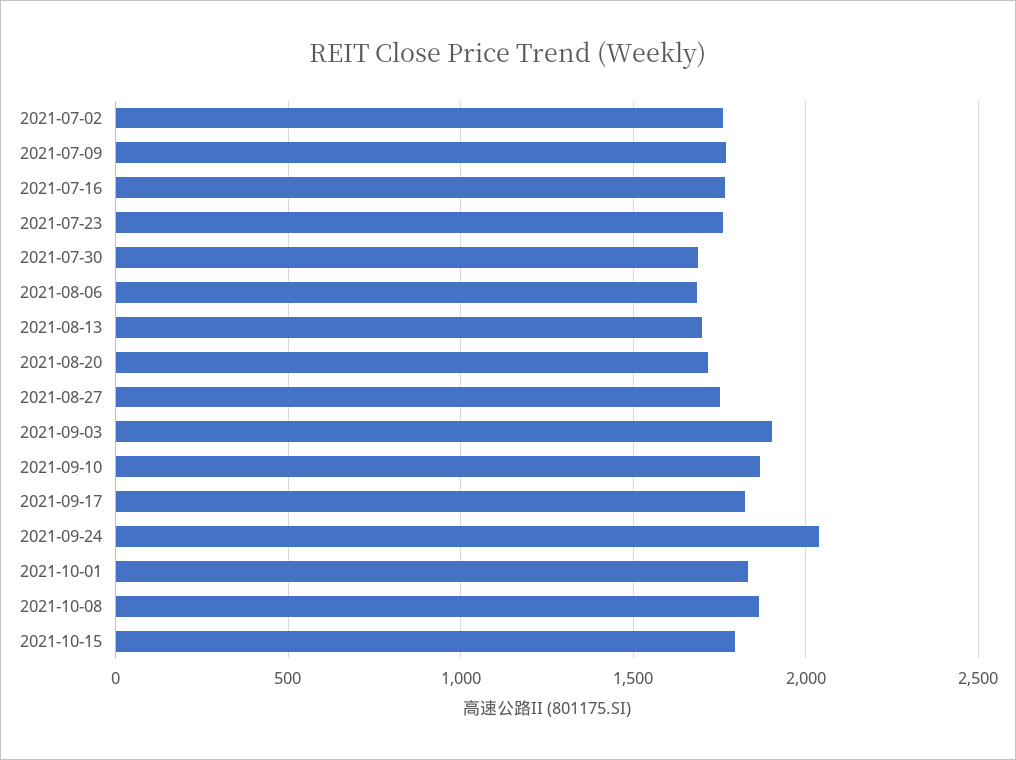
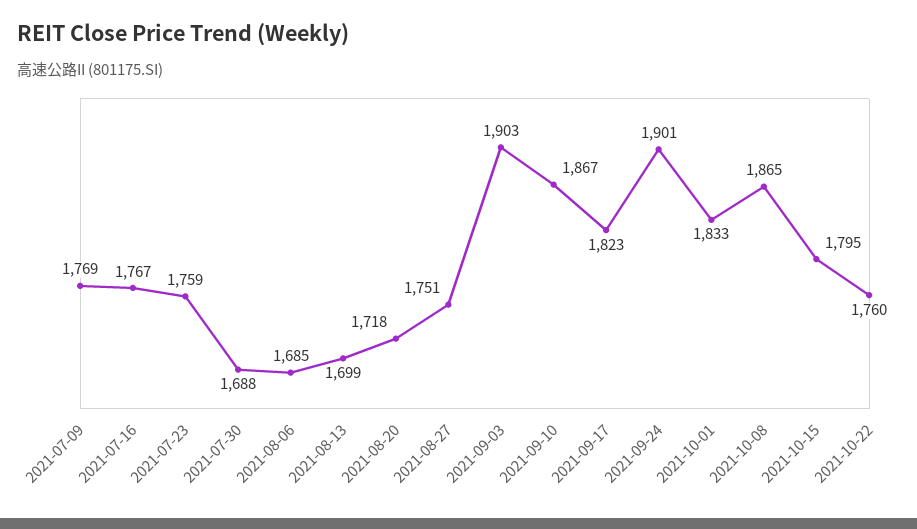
2021-07-02: 1750 -> none
2021-09-24: 2050 -> 1901
2021-10-22: none -> 1760

